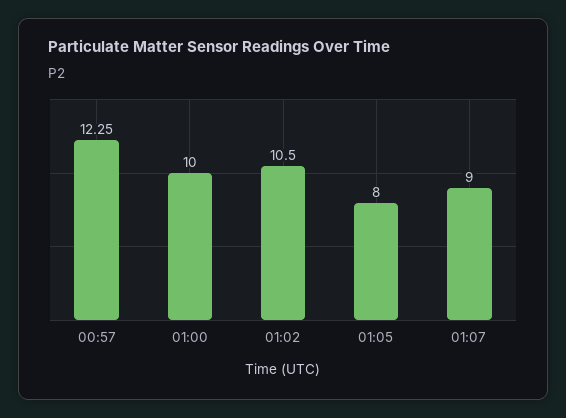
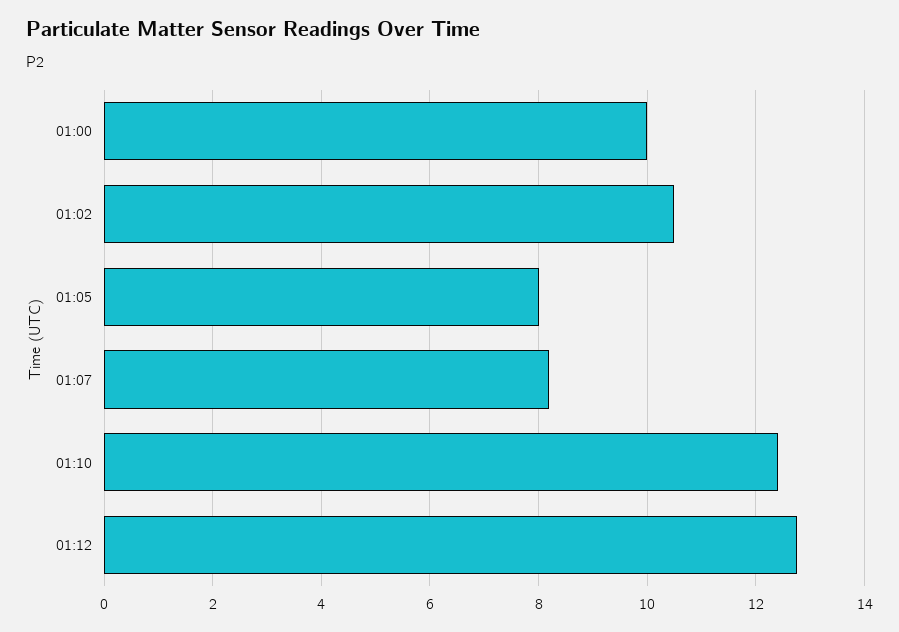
00:57: 12.25 -> none
01:07: 9 -> 8.2
01:10: none -> 12.4
01:12: none -> 12.8

